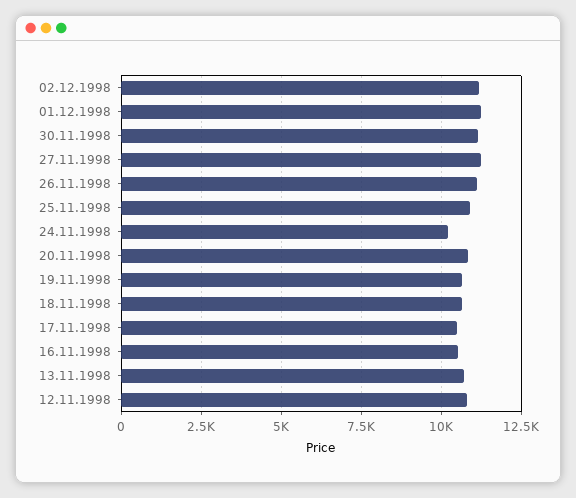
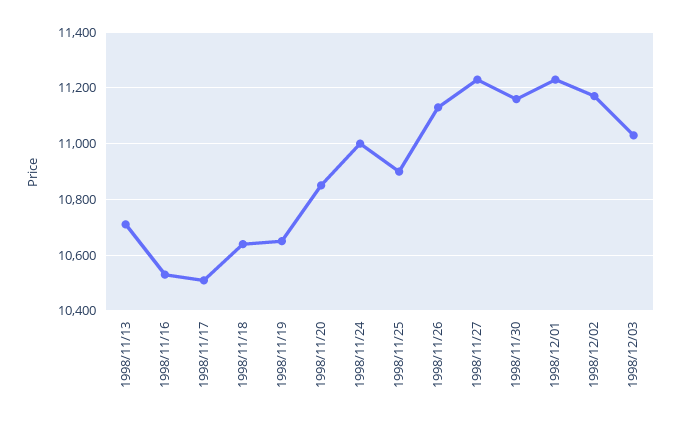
24.11.1998: 10250 -> 11000
12.11.1998: 10750 -> none
1998/12/03: none -> 11025

